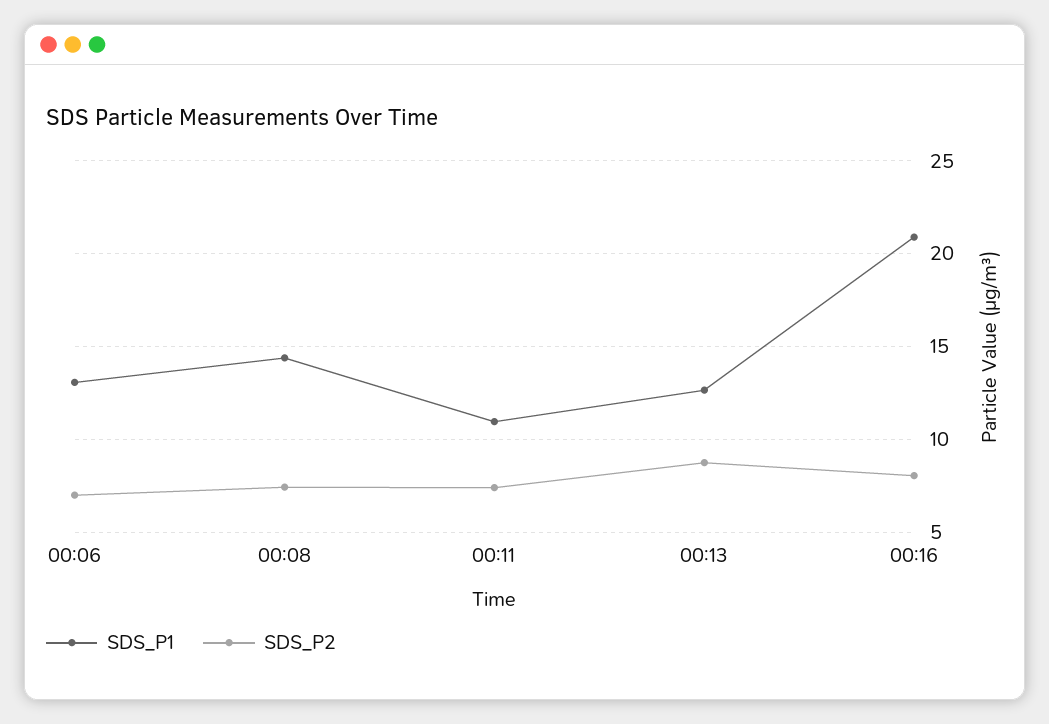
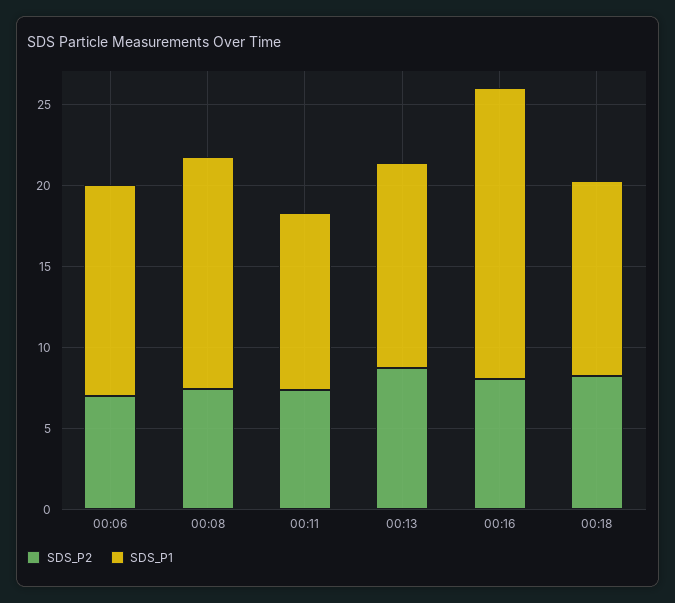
SDS_P1, 00:16: 21 -> 18
SDS_P2, 00:18: none -> 8
SDS_P1, 00:18: none -> 12

